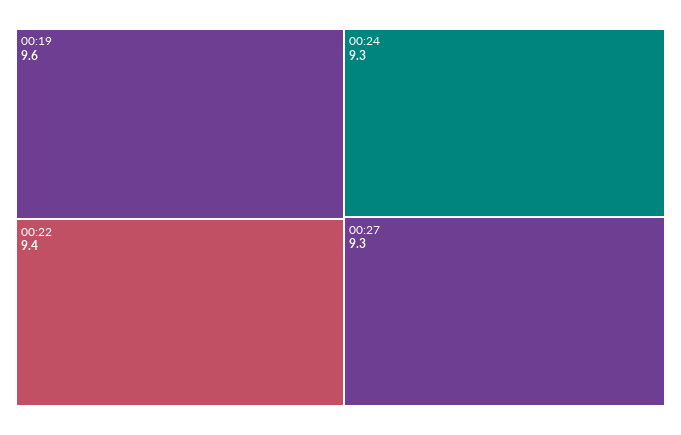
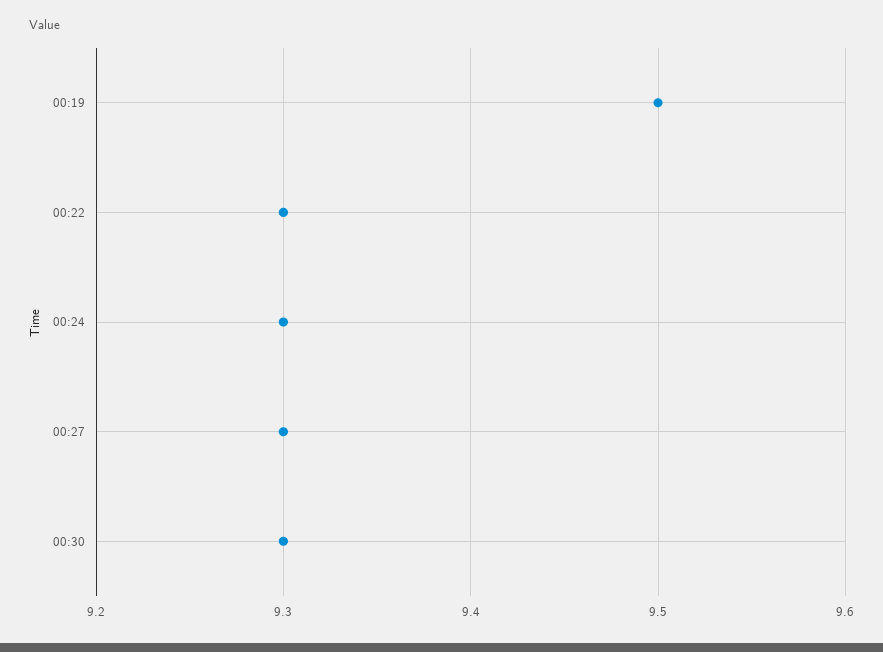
00:19: 9.6 -> 9.5
00:22: 9.4 -> 9.3
00:30: none -> 9.3

